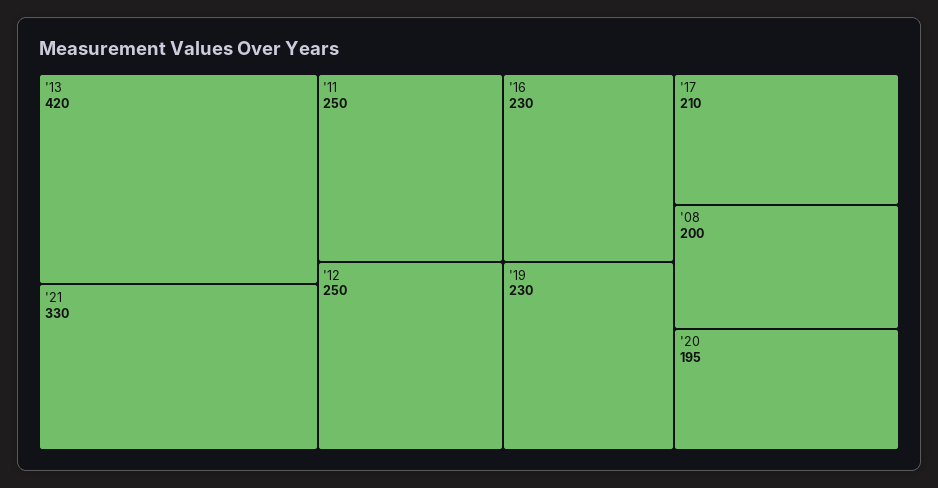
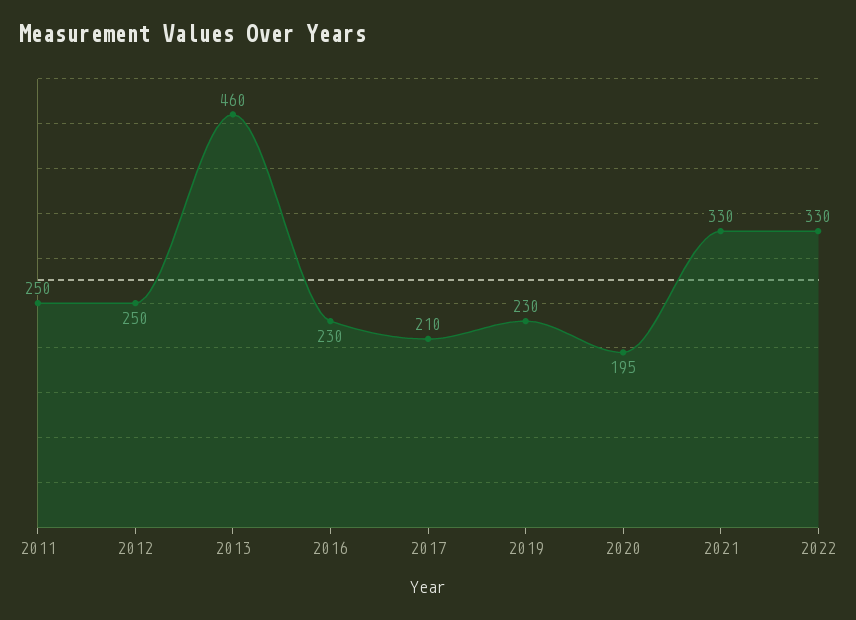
'13: 420 -> 460
'08: 200 -> none
2022: none -> 330

